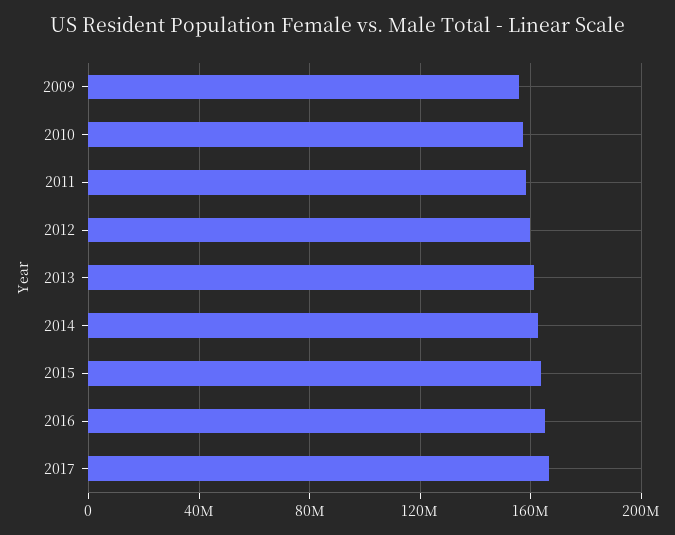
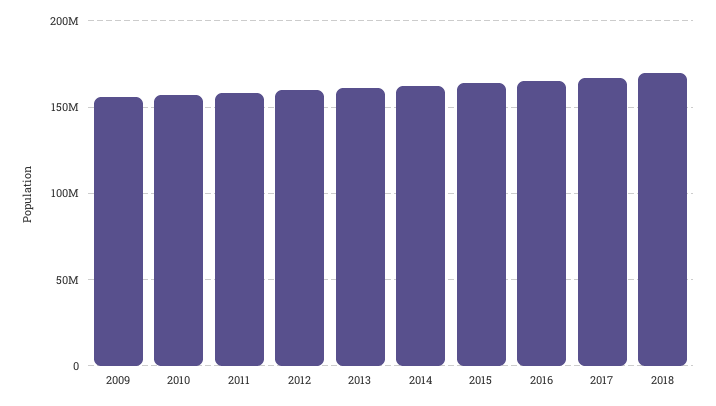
2018: none -> 170000000

